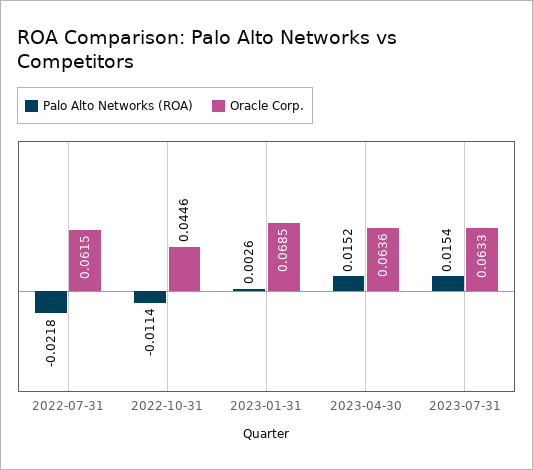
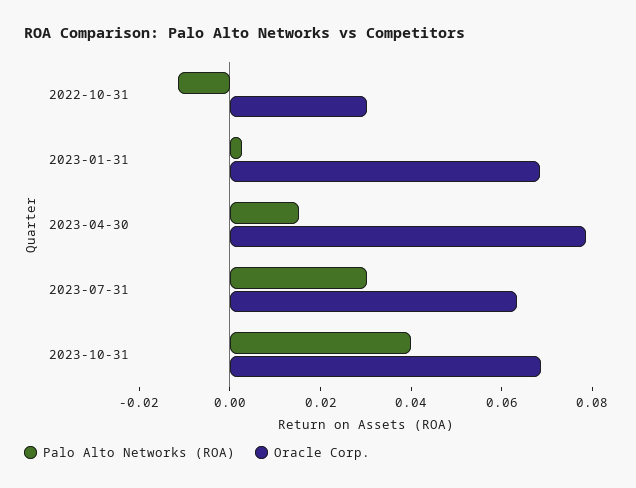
Palo Alto Networks (ROA), 2022-07-31: -0.0218 -> none
Oracle Corp., 2022-07-31: 0.0615 -> none
Oracle Corp., 2022-10-31: 0.0446 -> 0.03
Oracle Corp., 2023-04-30: 0.0636 -> 0.08
Palo Alto Networks (ROA), 2023-07-31: 0.0154 -> 0.03
Palo Alto Networks (ROA), 2023-10-31: none -> 0.04
Oracle Corp., 2023-10-31: none -> 0.07

